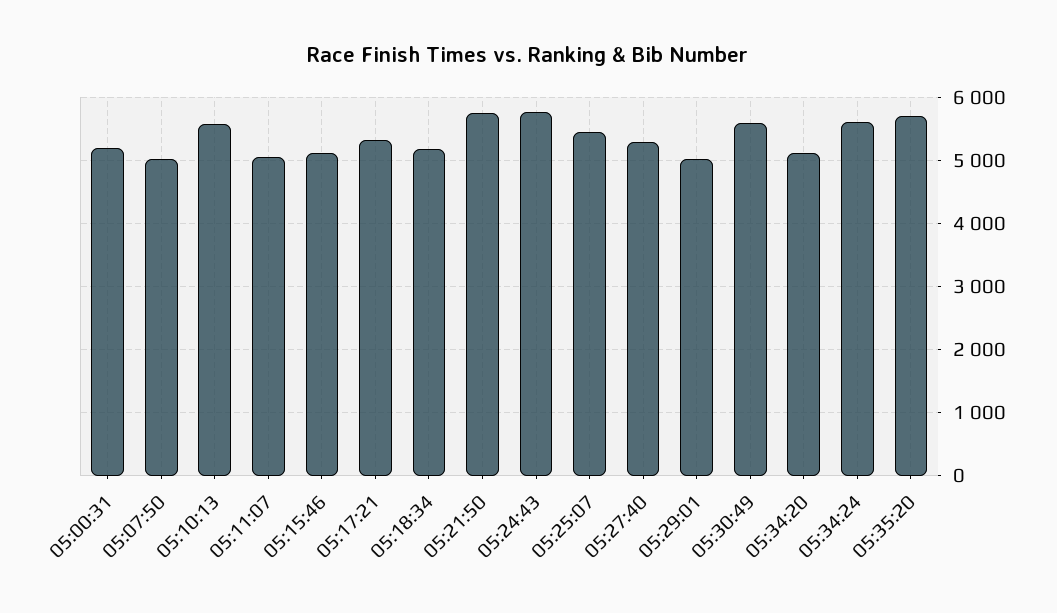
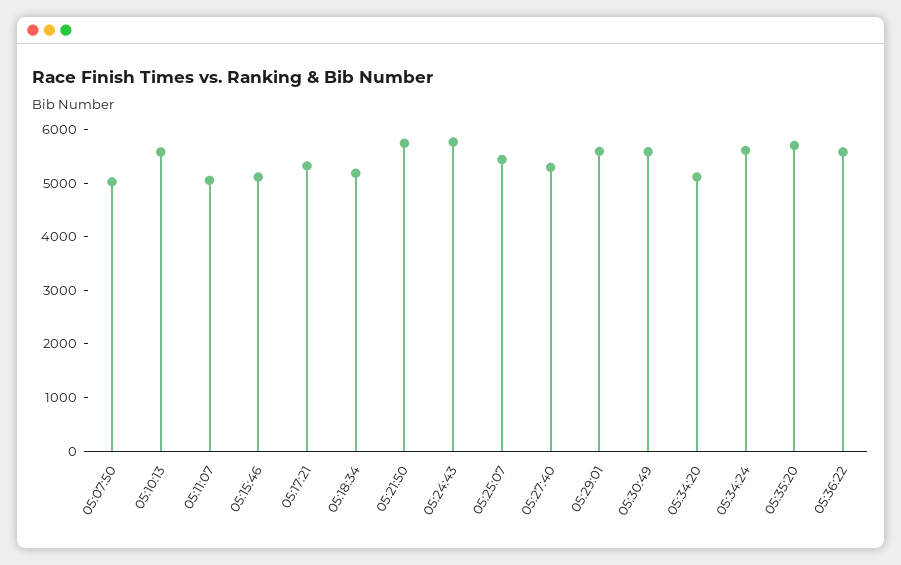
05:00:31: 5200 -> none
05:29:01: 5000 -> 5600
05:36:22: none -> 5600

